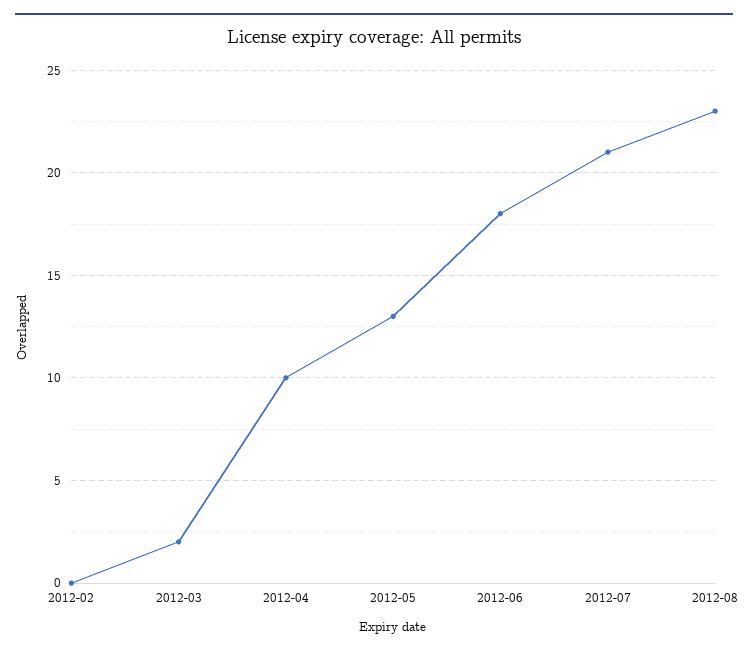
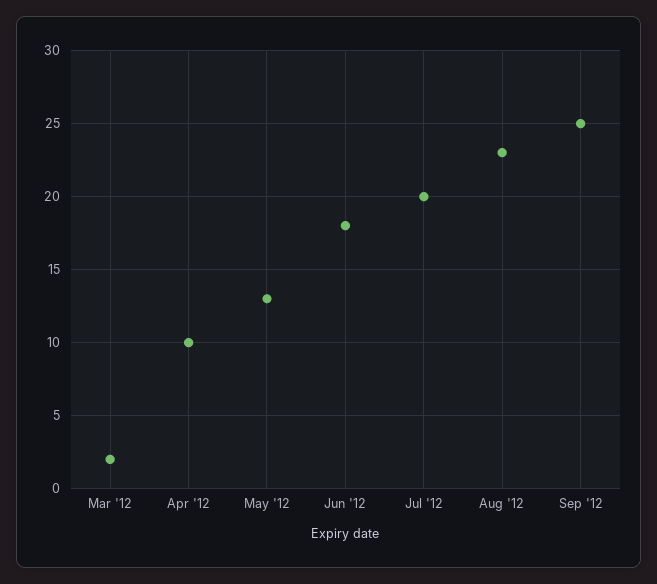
2012-02: 0 -> none
2012-07: 21 -> 20
Sep '12: none -> 25

